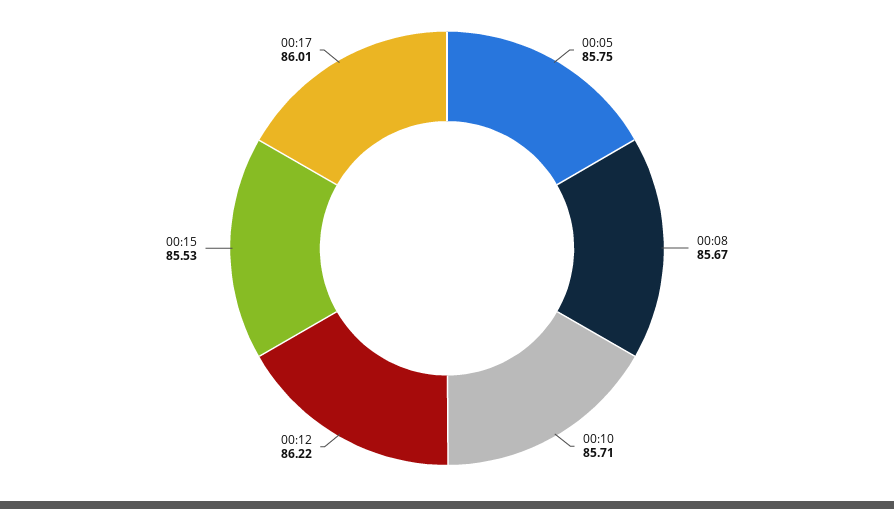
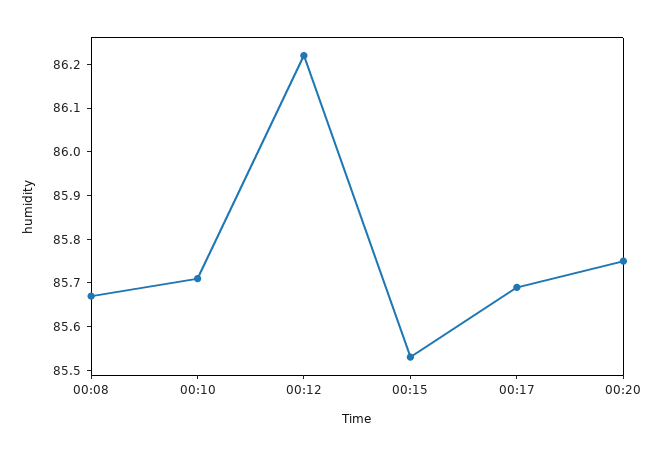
00:05: 85.75 -> none
00:17: 86.01 -> 85.7
00:20: none -> 85.75

